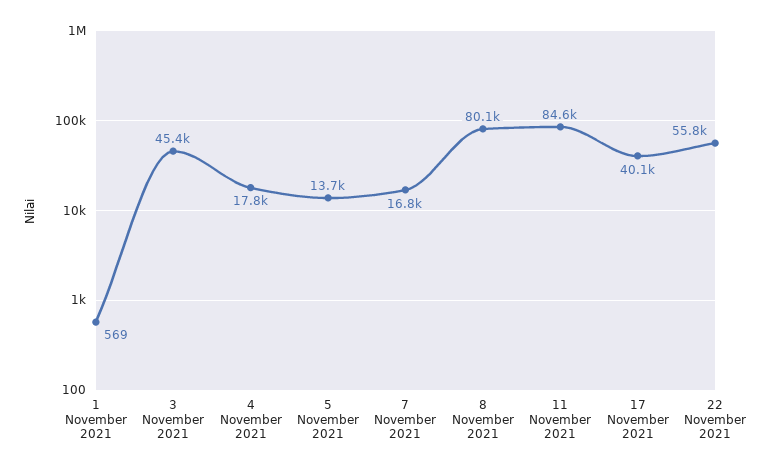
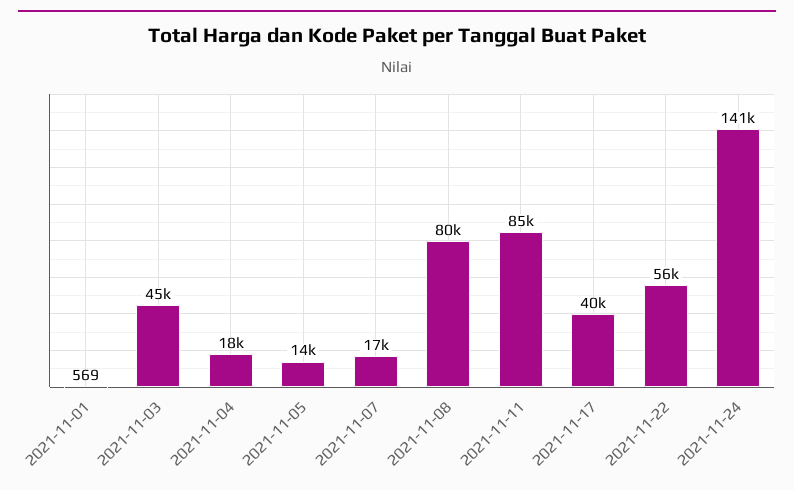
2021-11-24: none -> 141000

